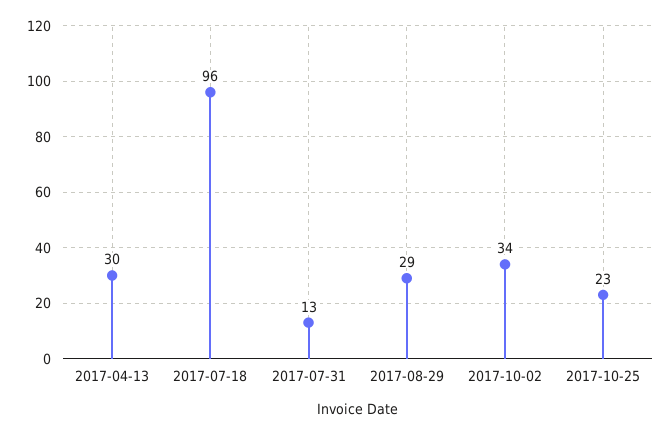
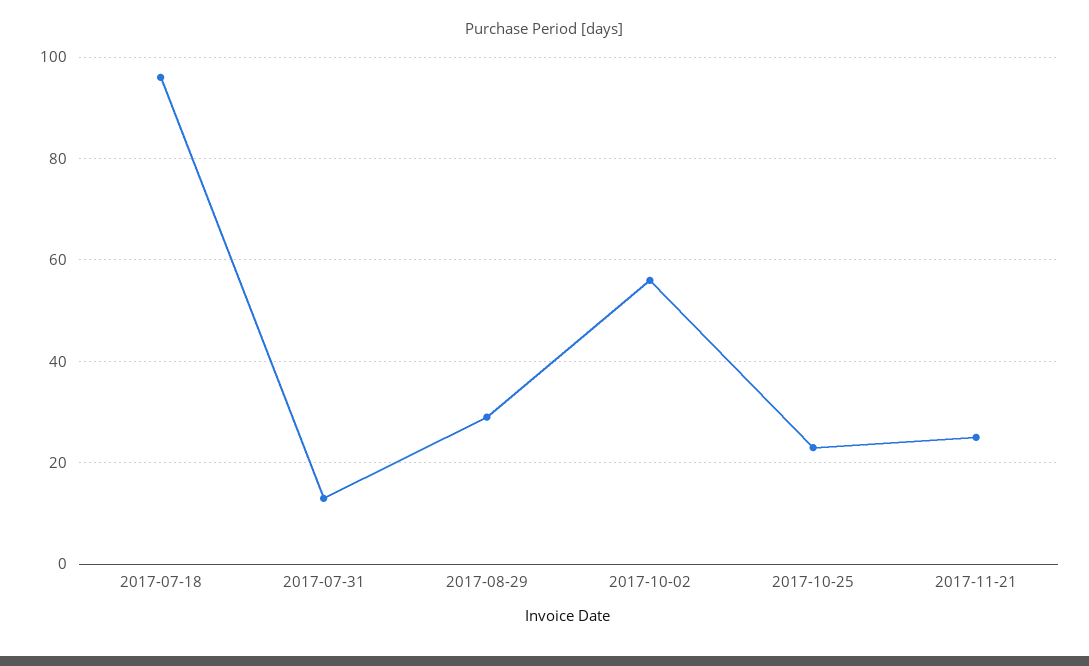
2017-04-13: 30 -> none
2017-10-02: 34 -> 55
2017-11-21: none -> 25

